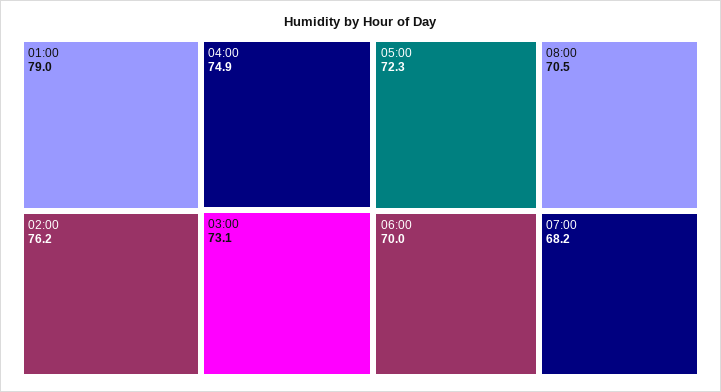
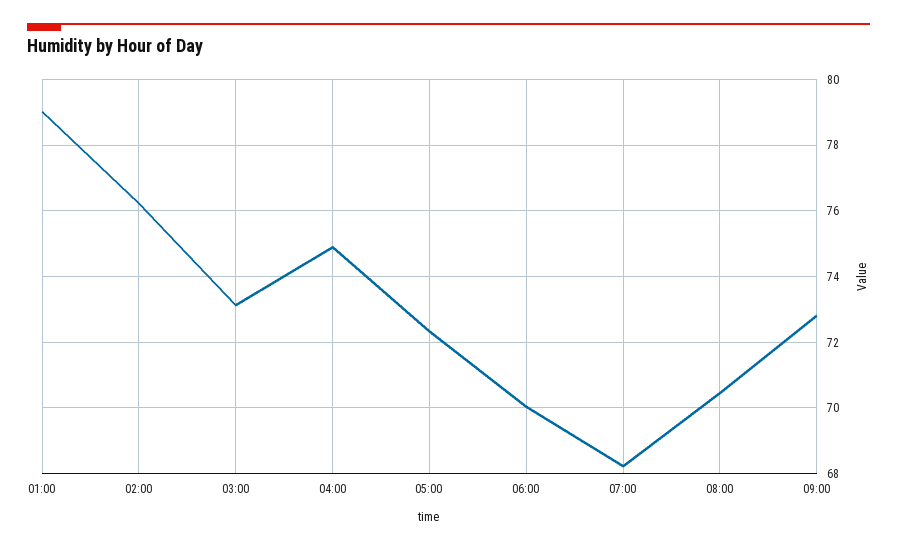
09:00: none -> 72.8

